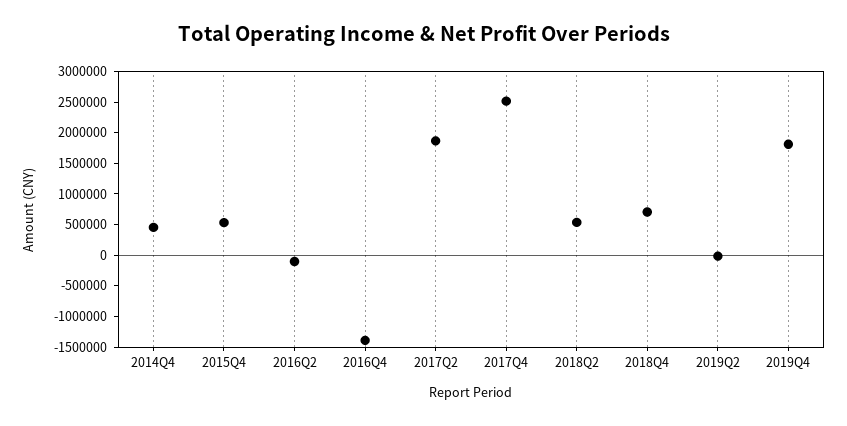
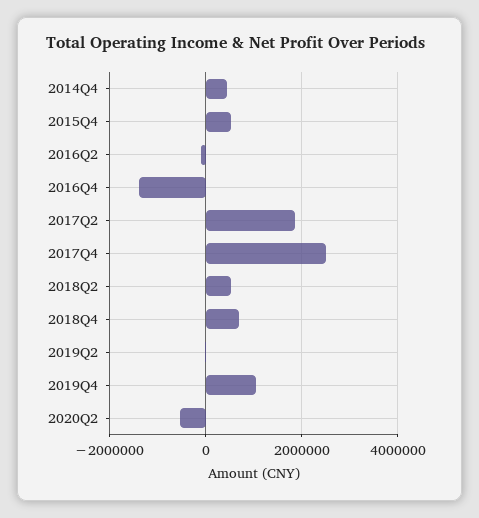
2019Q4: 1750000 -> 1000000
2020Q2: none -> -600000

